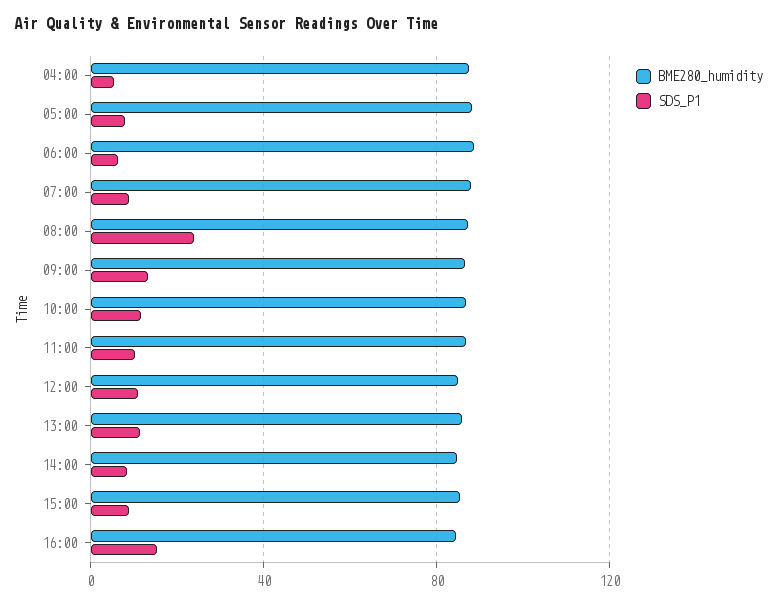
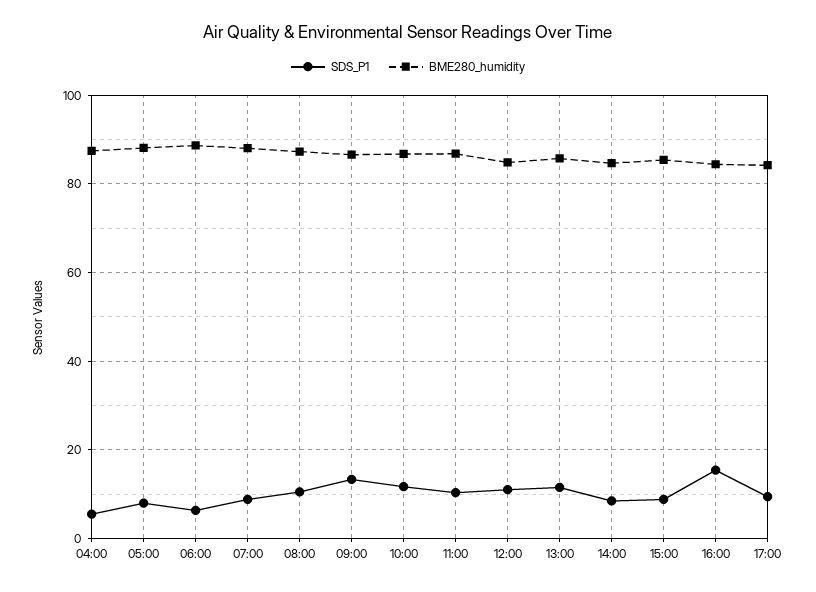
SDS_P1, 08:00: 25 -> 10
SDS_P1, 17:00: none -> 10
BME280_humidity, 17:00: none -> 84

